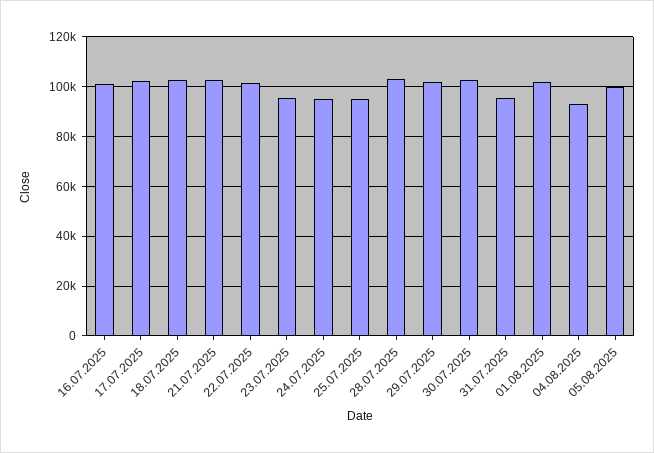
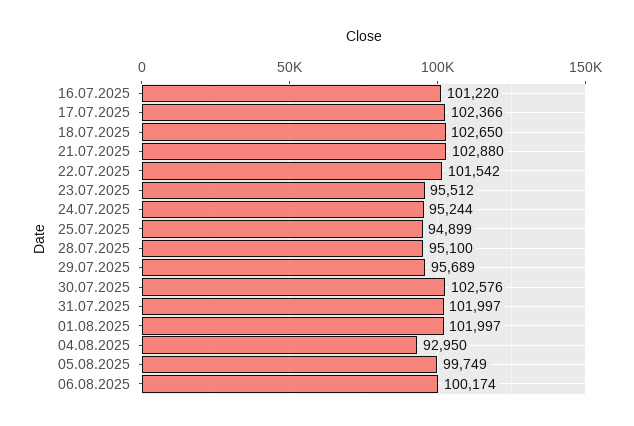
28.07.2025: 102500 -> 95100
29.07.2025: 102500 -> 95689
31.07.2025: 95000 -> 101997
06.08.2025: none -> 100174

